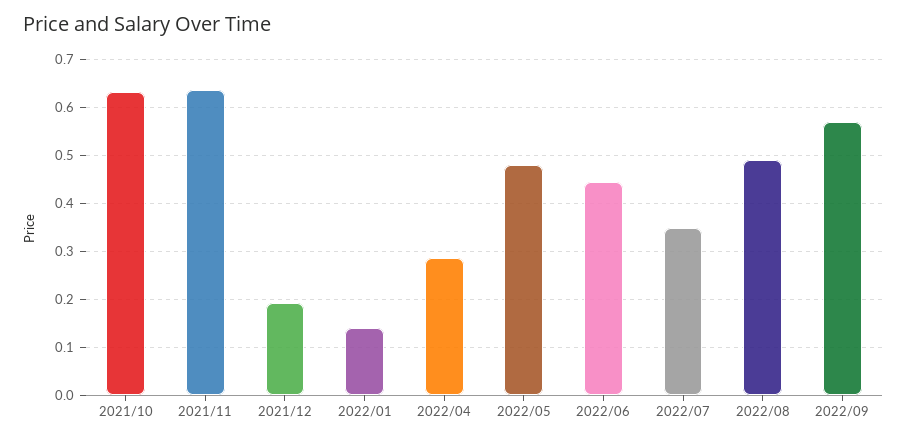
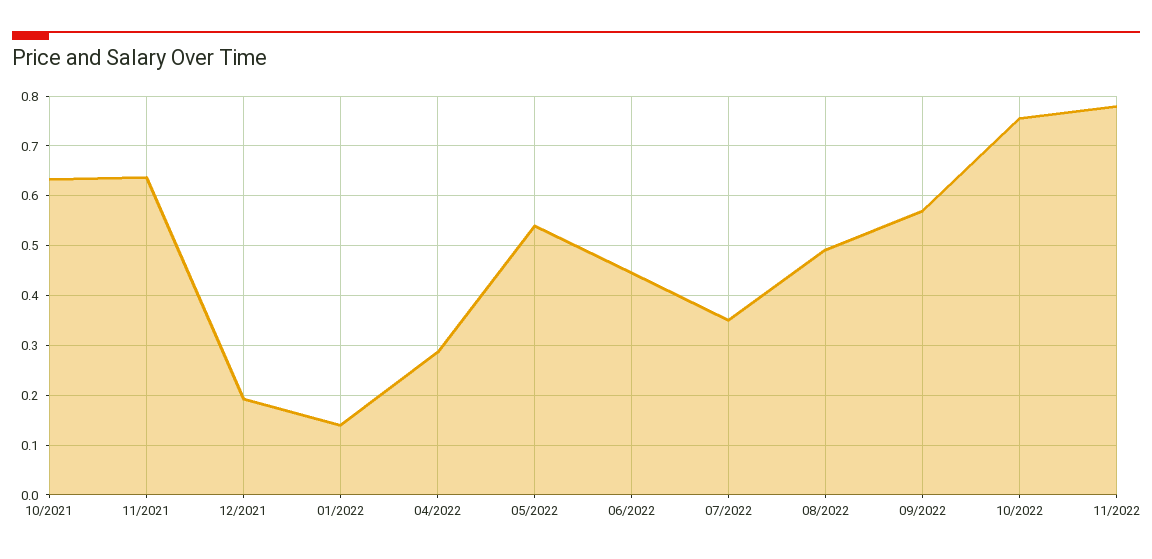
2022/05: 0.48 -> 0.54
10/2022: none -> 0.76
11/2022: none -> 0.78

